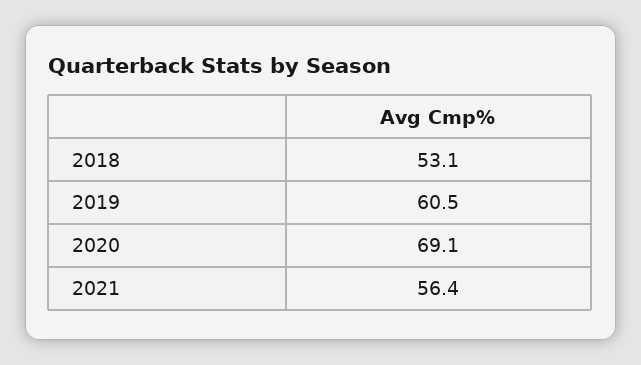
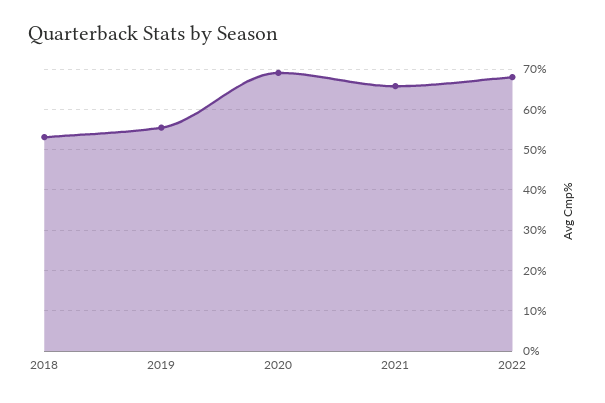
2019: 60.5 -> 56
2021: 56.4 -> 66
2022: none -> 68

